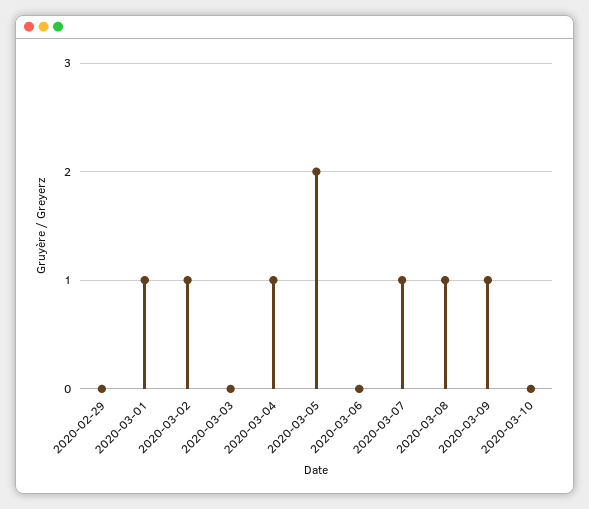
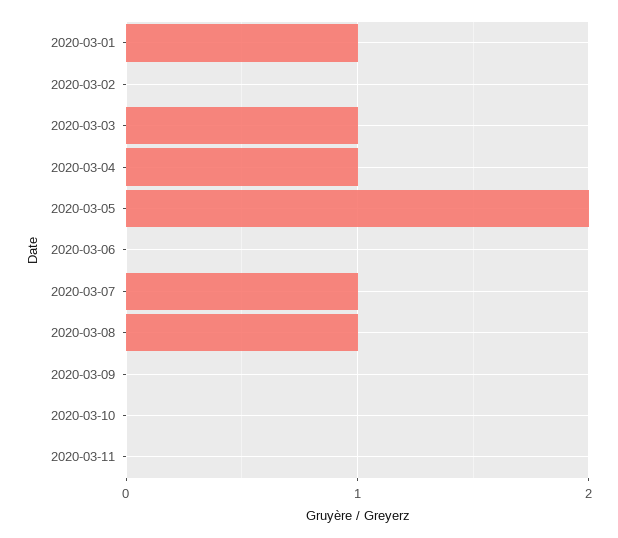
2020-02-29: 0 -> none
2020-03-02: 1 -> 0
2020-03-03: 0 -> 1
2020-03-09: 1 -> 0
2020-03-11: none -> 0

